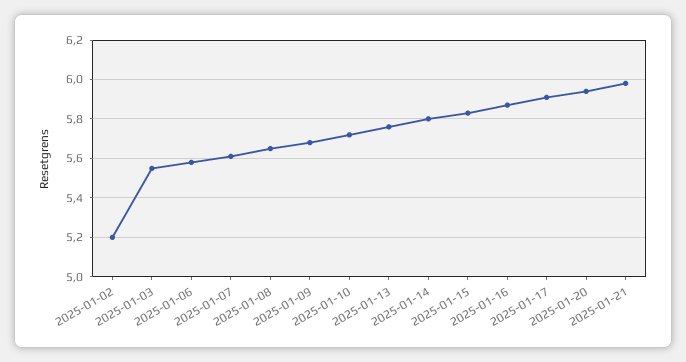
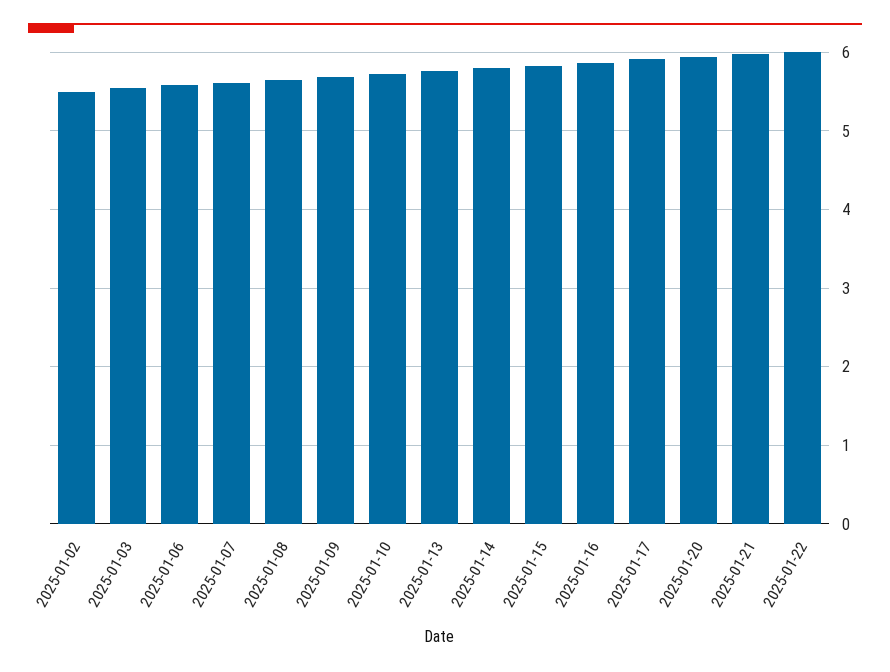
2025-01-02: 5.2 -> 5.5
2025-01-22: none -> 6

